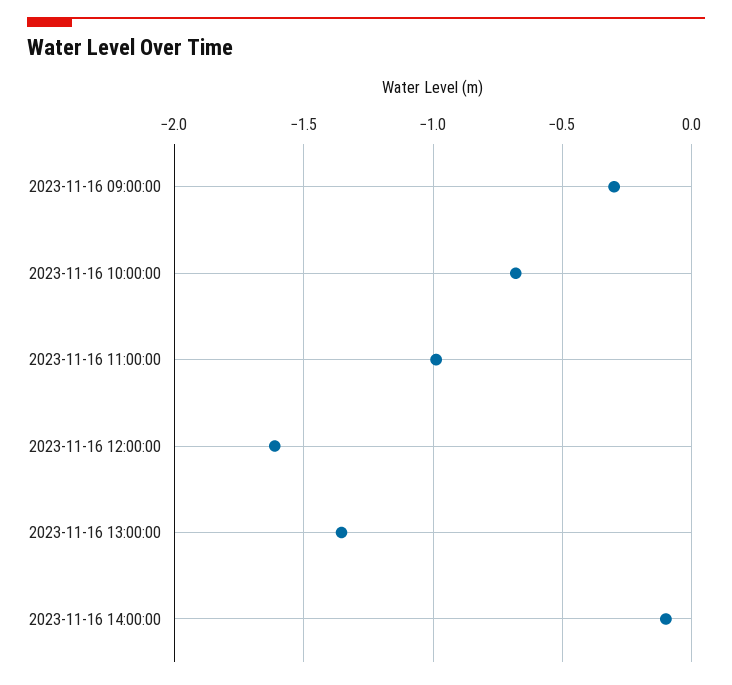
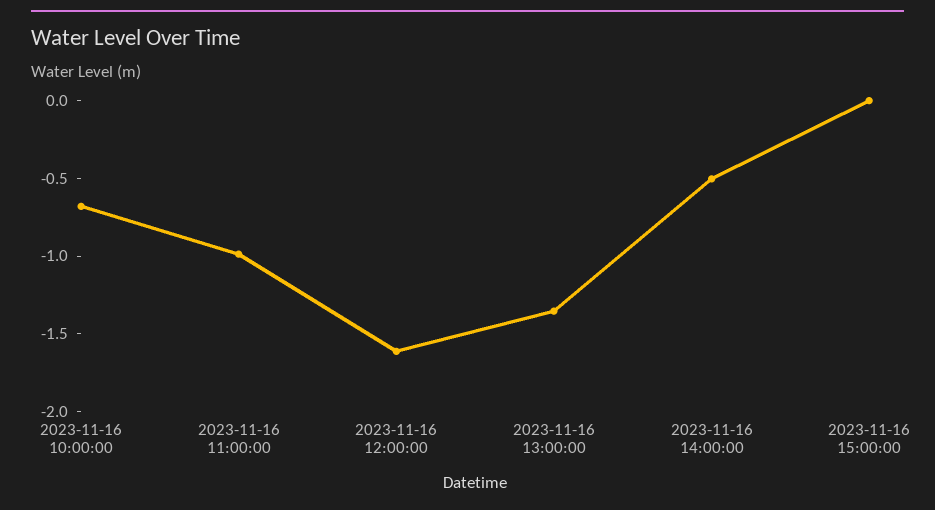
2023-11-16 09:00:00: -0.3 -> none
2023-11-16 14:00:00: -0.1 -> -0.5
2023-11-16 15:00:00: none -> 0

